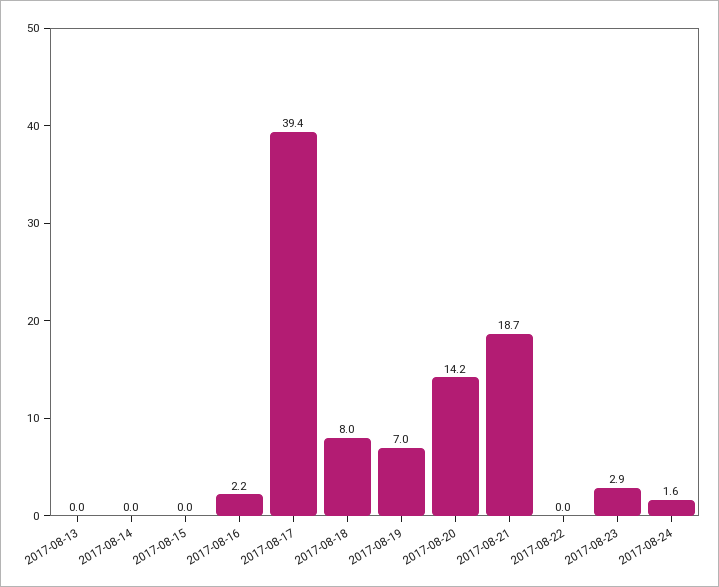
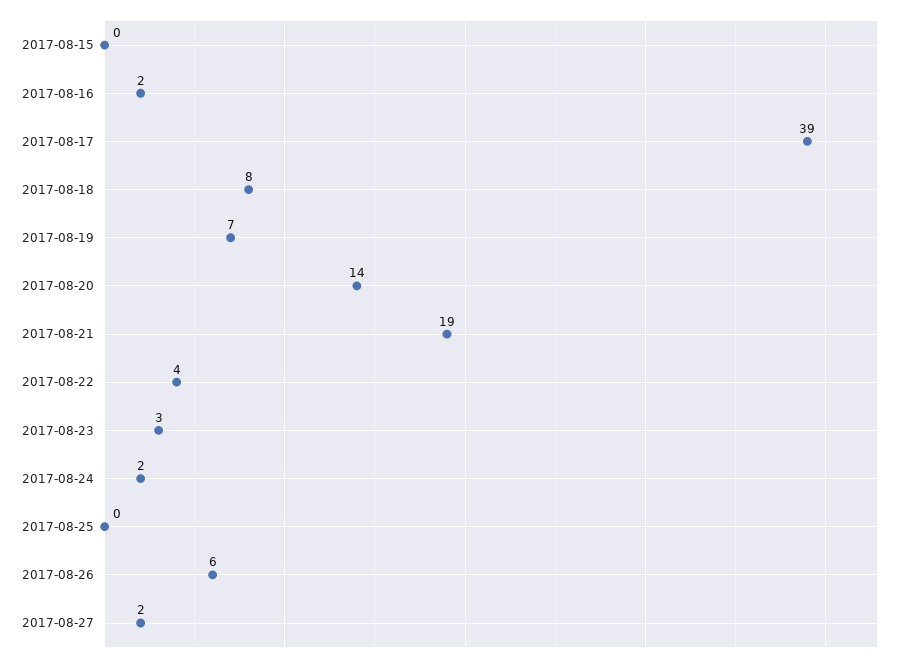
2017-08-13: 0 -> none
2017-08-14: 0 -> none
2017-08-22: 0 -> 4
2017-08-25: none -> 0
2017-08-26: none -> 6
2017-08-27: none -> 2

